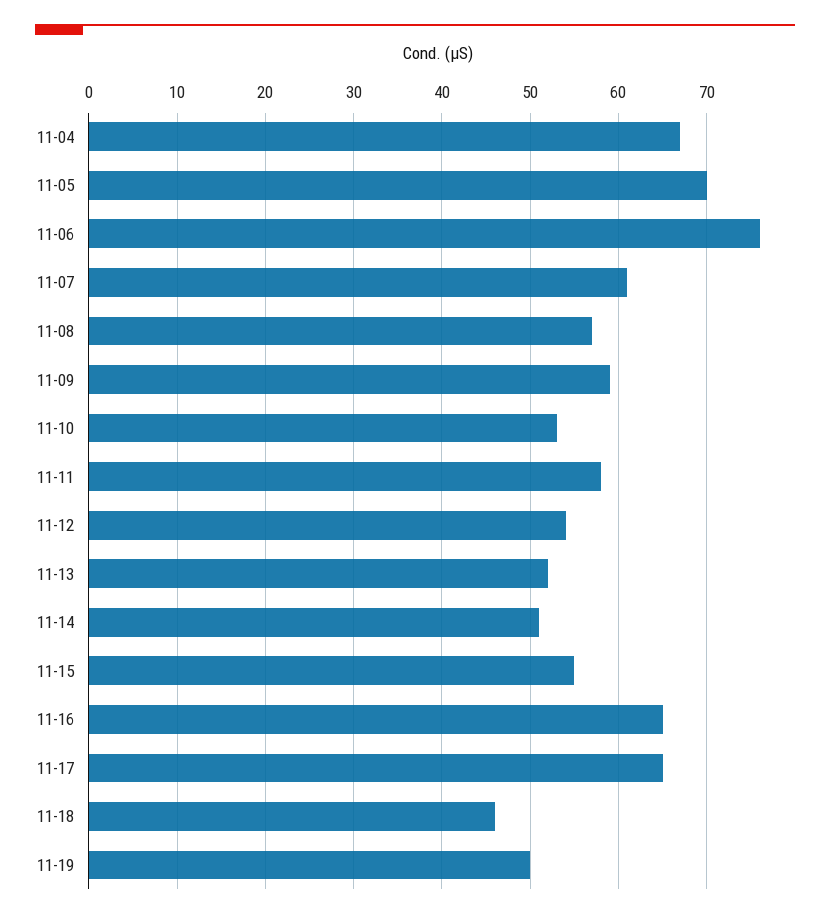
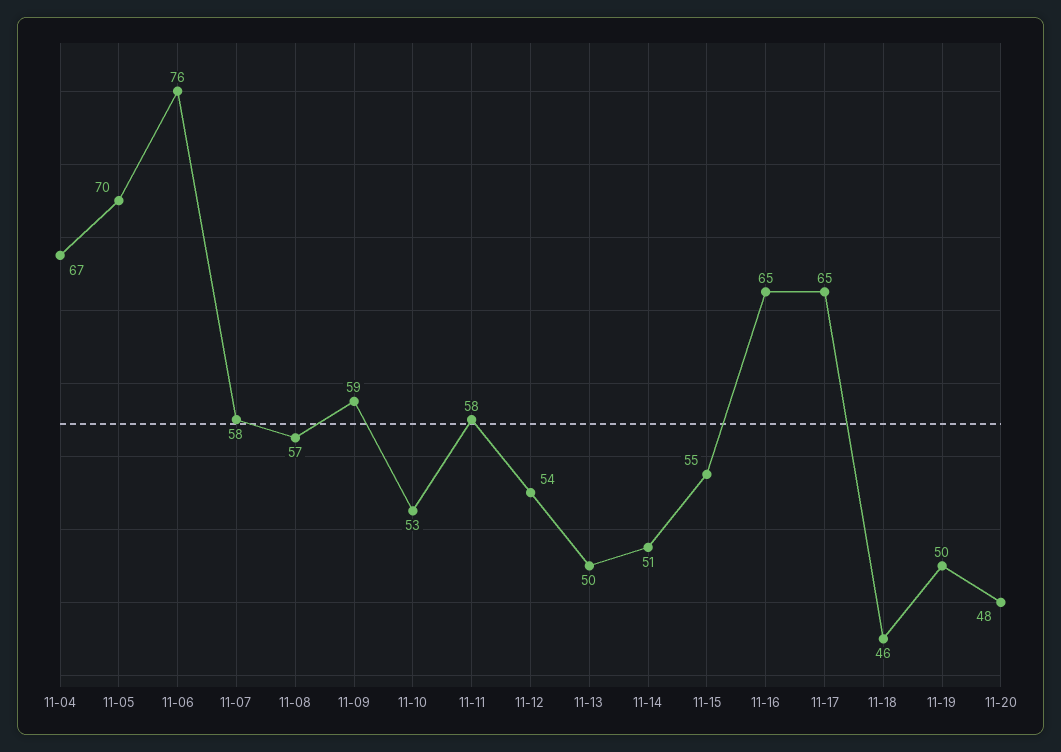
11-07: 61 -> 58
11-13: 52 -> 50
11-20: none -> 48

